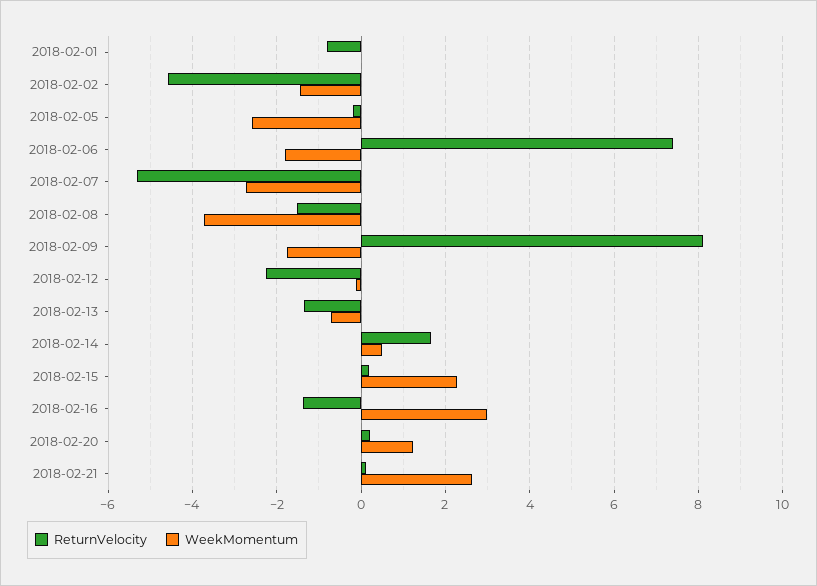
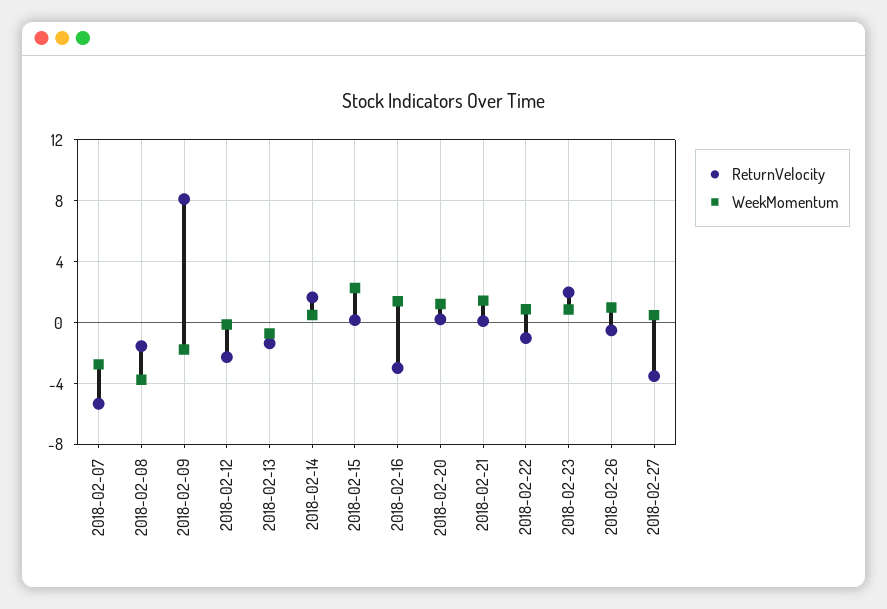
ReturnVelocity, 2018-02-01: -0.8 -> none
WeekMomentum, 2018-02-01: 0 -> none
ReturnVelocity, 2018-02-02: -4.6 -> none
WeekMomentum, 2018-02-02: -1.4 -> none
ReturnVelocity, 2018-02-05: -0.2 -> none
WeekMomentum, 2018-02-05: -2.6 -> none
ReturnVelocity, 2018-02-06: 7.4 -> none
WeekMomentum, 2018-02-06: -1.8 -> none
ReturnVelocity, 2018-02-16: -1.4 -> -3
WeekMomentum, 2018-02-16: 3 -> 1.5
WeekMomentum, 2018-02-21: 2.6 -> 1.5
ReturnVelocity, 2018-02-22: none -> -1
WeekMomentum, 2018-02-22: none -> 1
ReturnVelocity, 2018-02-23: none -> 2
WeekMomentum, 2018-02-23: none -> 1
ReturnVelocity, 2018-02-26: none -> -0.5
WeekMomentum, 2018-02-26: none -> 1
ReturnVelocity, 2018-02-27: none -> -3.5
WeekMomentum, 2018-02-27: none -> 0.5

